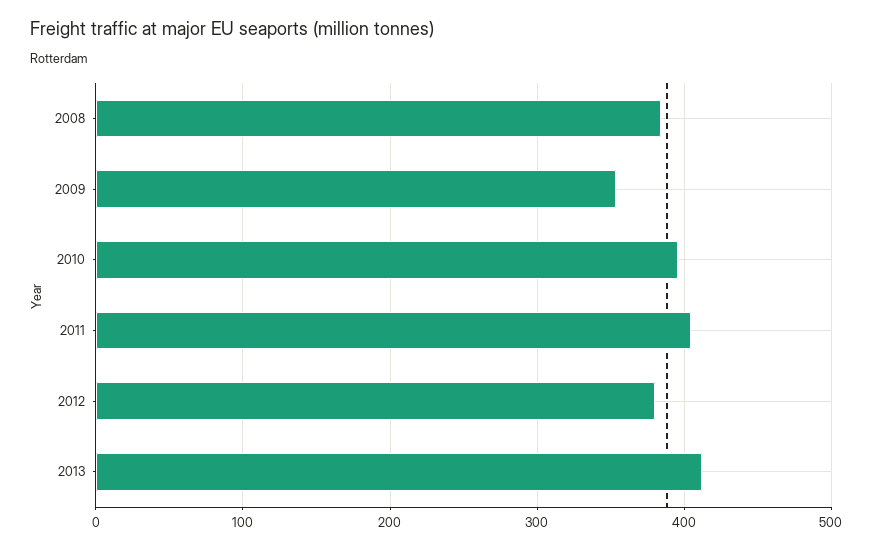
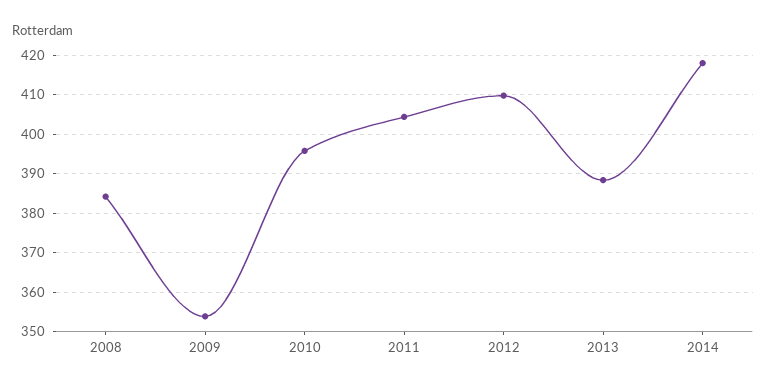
2012: 380 -> 410
2013: 410 -> 388
2014: none -> 418

